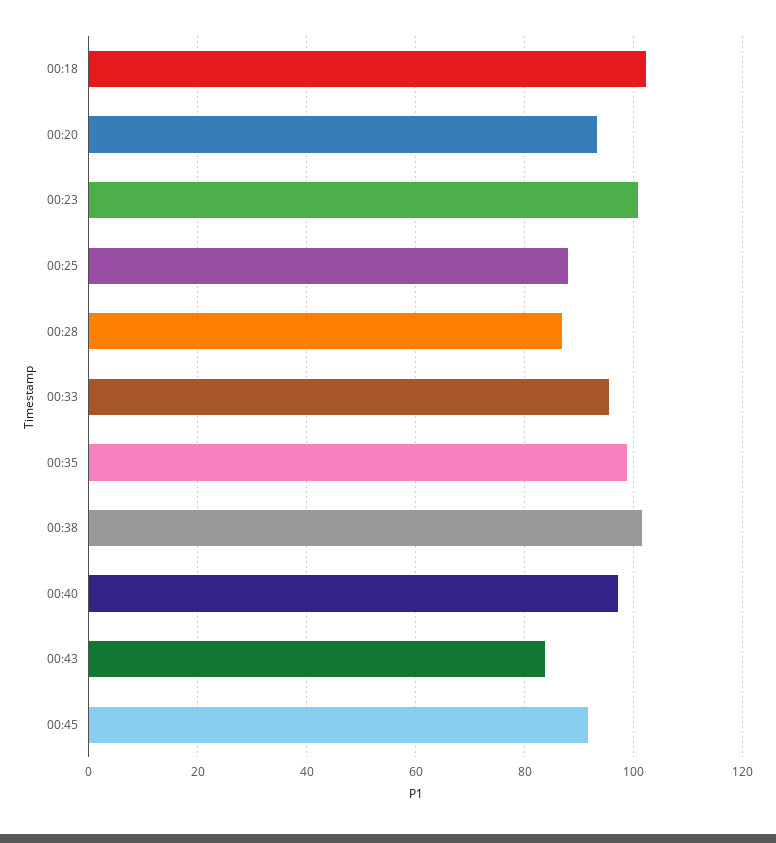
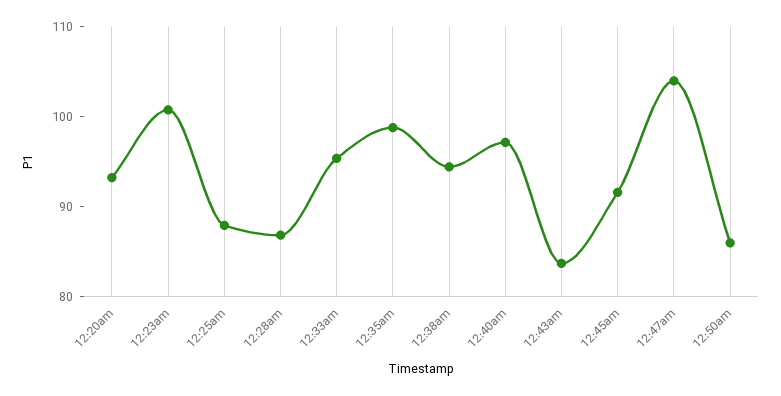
00:18: 102 -> none
00:38: 102 -> 94
12:47am: none -> 104
12:50am: none -> 86

